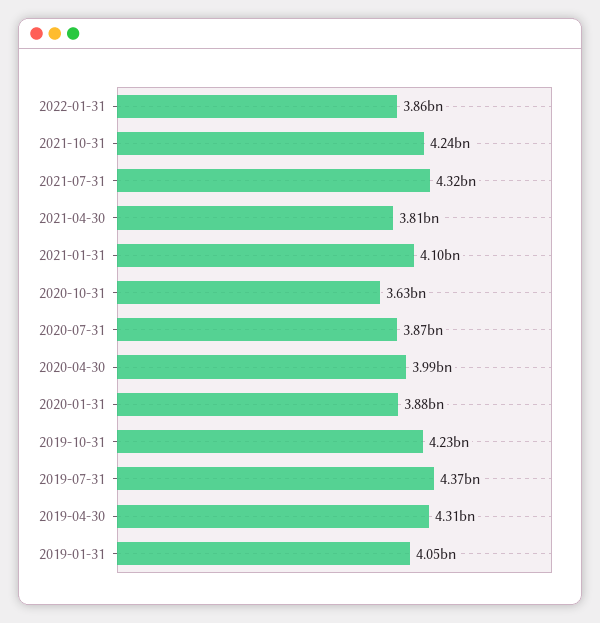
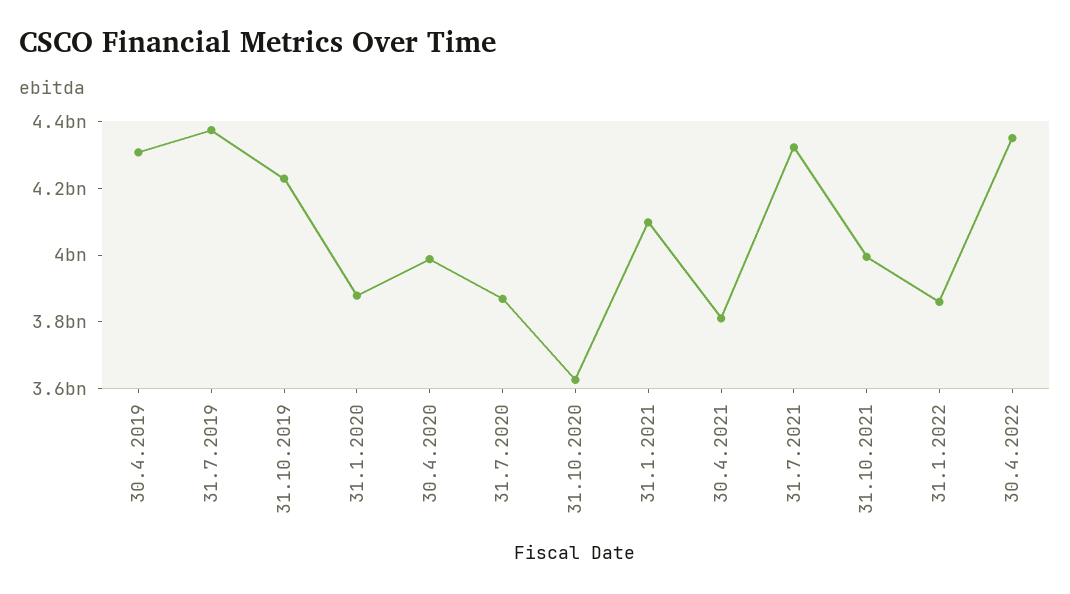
2021-10-31: 4240000000 -> 4000000000
2019-01-31: 4050000000 -> none
30.4.2022: none -> 4350000000

